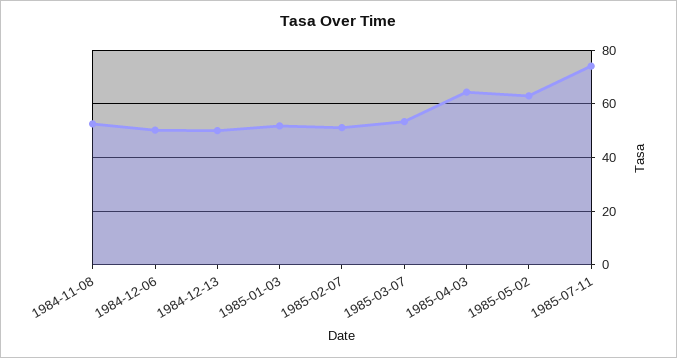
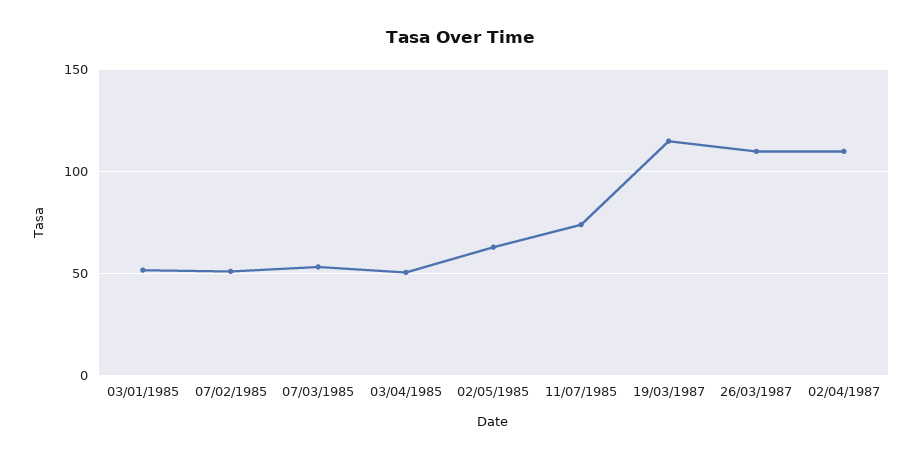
1984-11-08: 52.5 -> none
1984-12-06: 50 -> none
1984-12-13: 50 -> none
1985-04-03: 65 -> 50
19/03/1987: none -> 115
26/03/1987: none -> 110
02/04/1987: none -> 110

